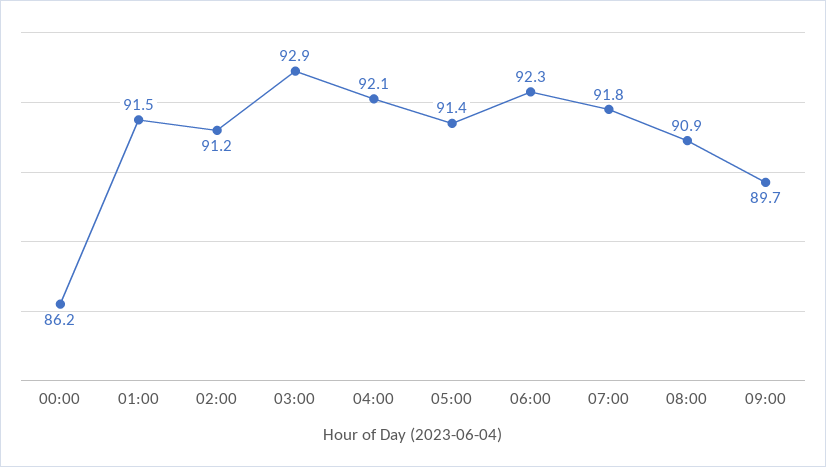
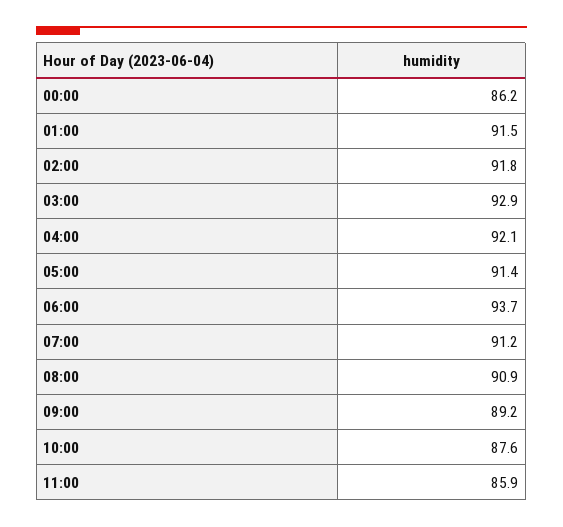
02:00: 91.2 -> 91.8
06:00: 92.3 -> 93.7
07:00: 91.8 -> 91.2
09:00: 89.7 -> 89.2
10:00: none -> 87.6
11:00: none -> 85.9

